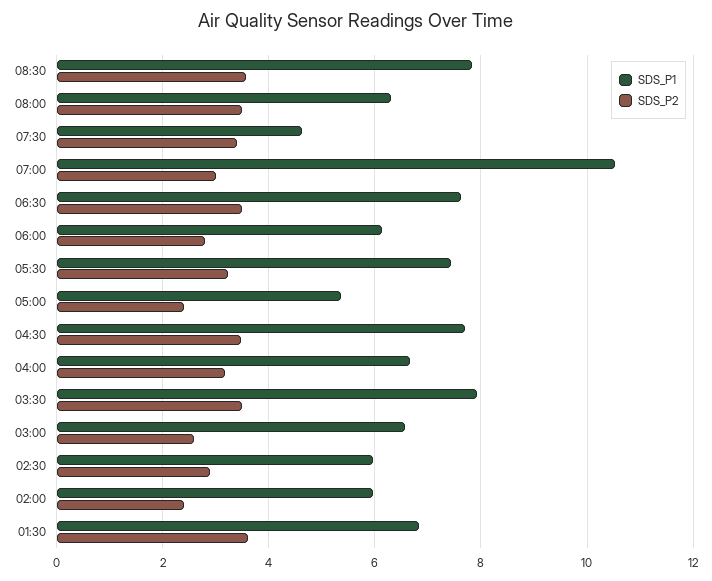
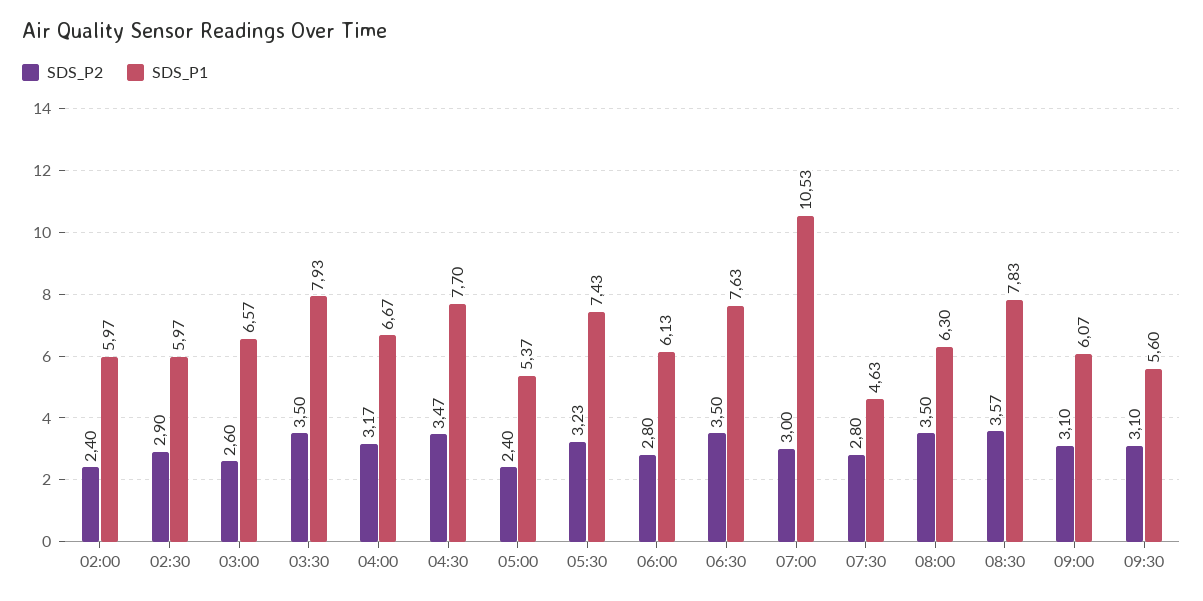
SDS_P2, 07:30: 3.4 -> 2.8
SDS_P1, 01:30: 6.8 -> none
SDS_P2, 01:30: 3.6 -> none
SDS_P2, 09:00: none -> 3.1
SDS_P1, 09:00: none -> 6.07
SDS_P2, 09:30: none -> 3.1
SDS_P1, 09:30: none -> 5.6

